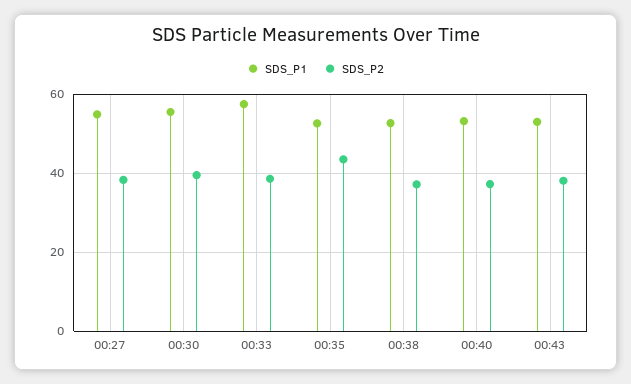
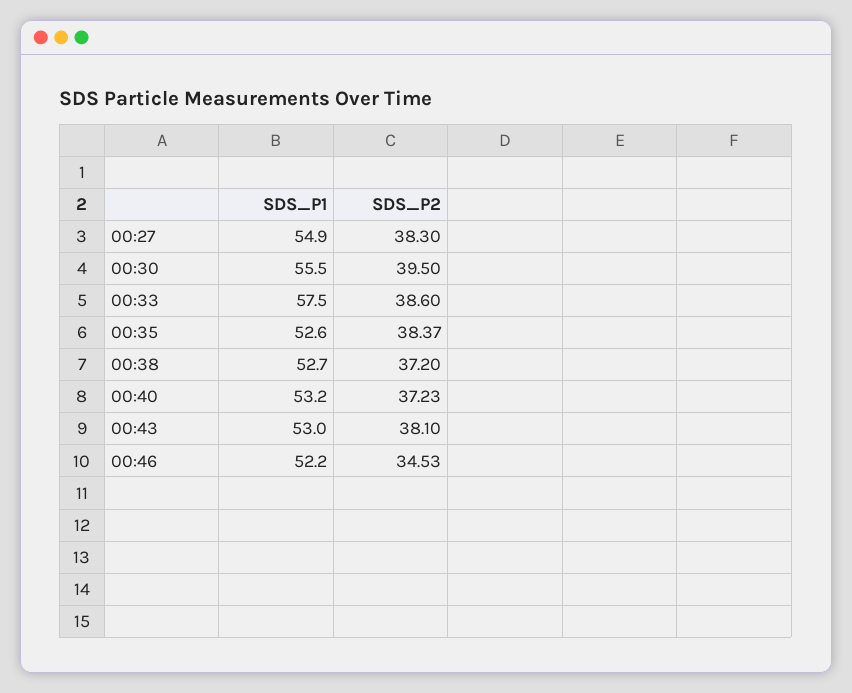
SDS_P2, 00:35: 44 -> 38.37
SDS_P1, 00:46: none -> 52.2
SDS_P2, 00:46: none -> 34.53

